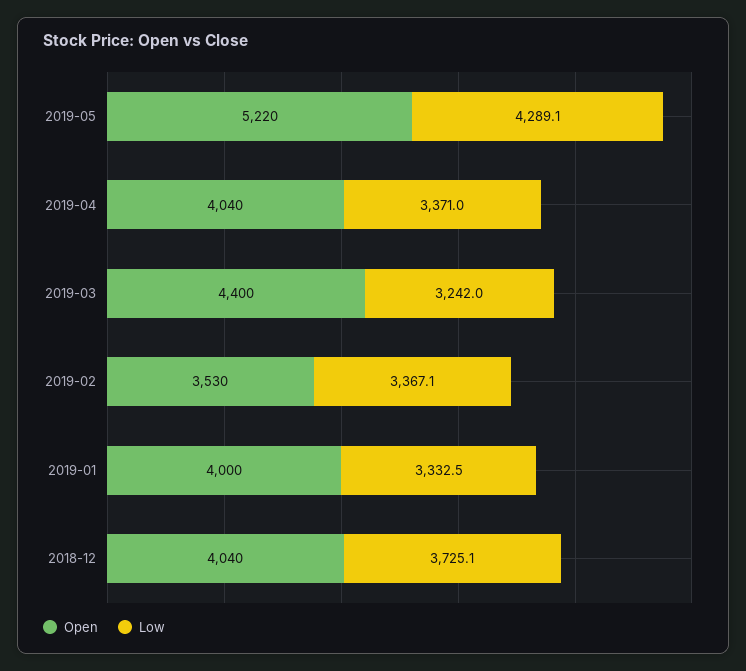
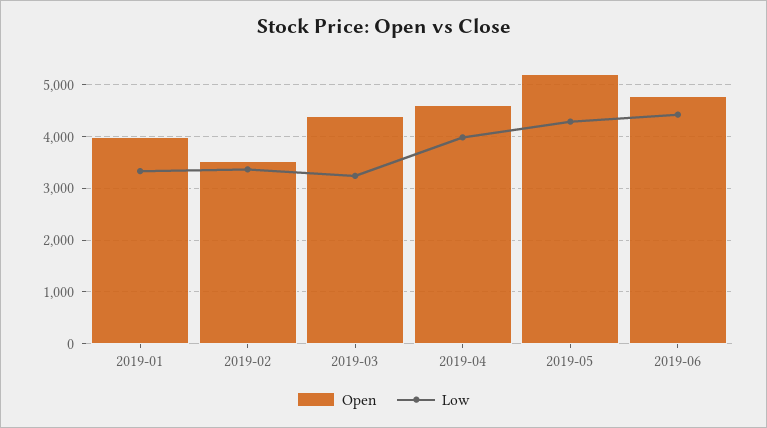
Open, 2019-04: 4040 -> 4600
Low, 2019-04: 3371 -> 4000
Open, 2018-12: 4040 -> none
Low, 2018-12: 3725.1 -> none
Open, 2019-06: none -> 4800
Low, 2019-06: none -> 4400

